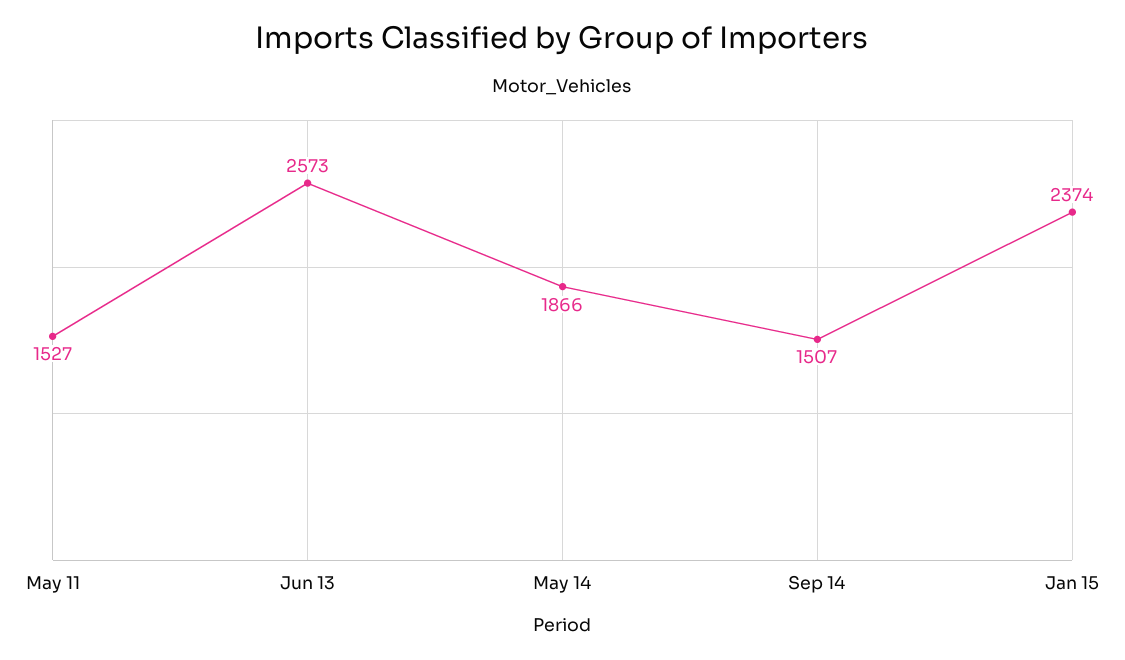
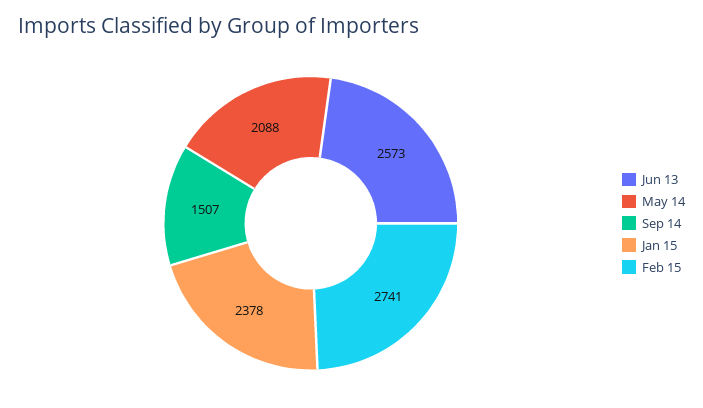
May 11: 1527 -> none
May 14: 1866 -> 2088
Jan 15: 2374 -> 2378
Feb 15: none -> 2741

